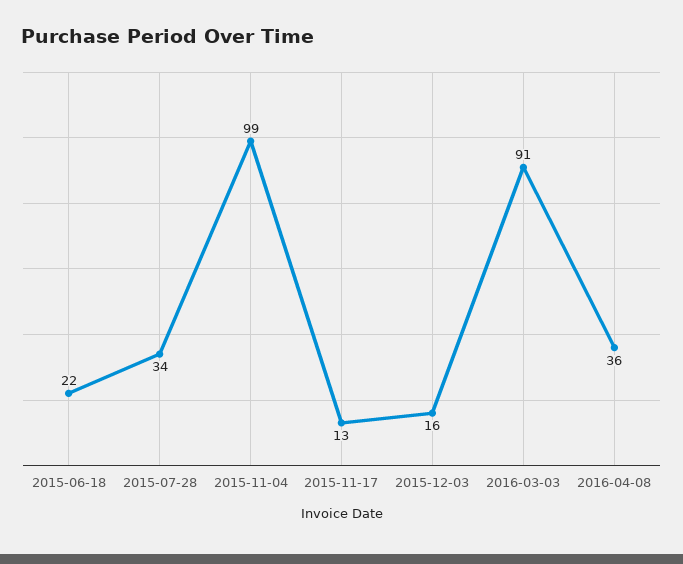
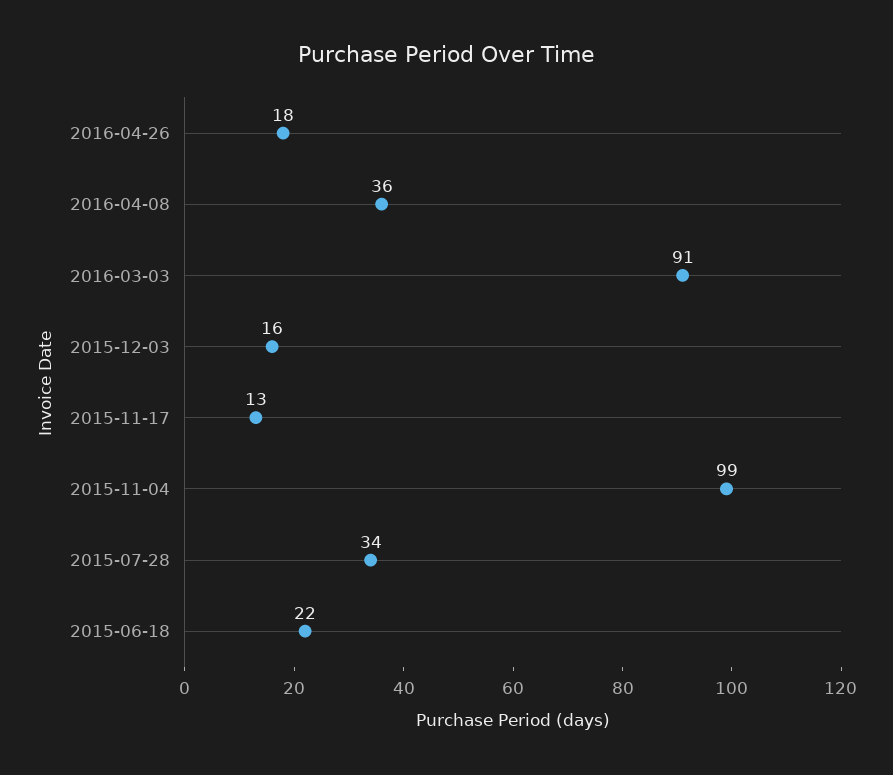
2016-04-26: none -> 18

